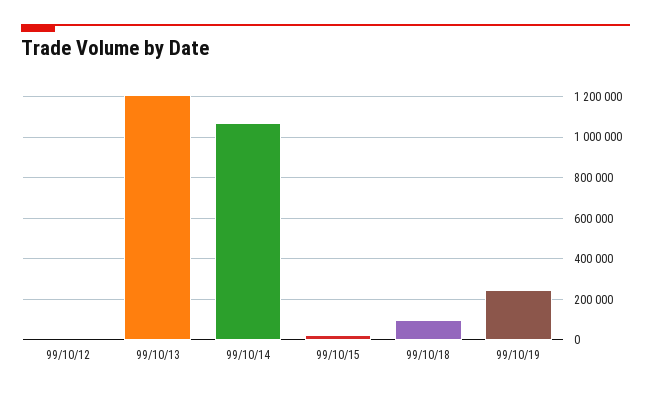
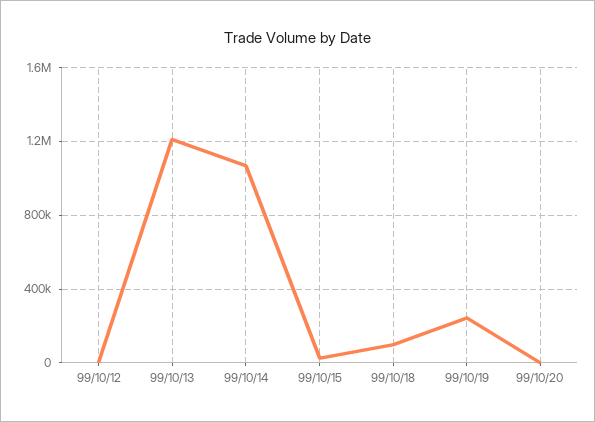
99/10/20: none -> 0

